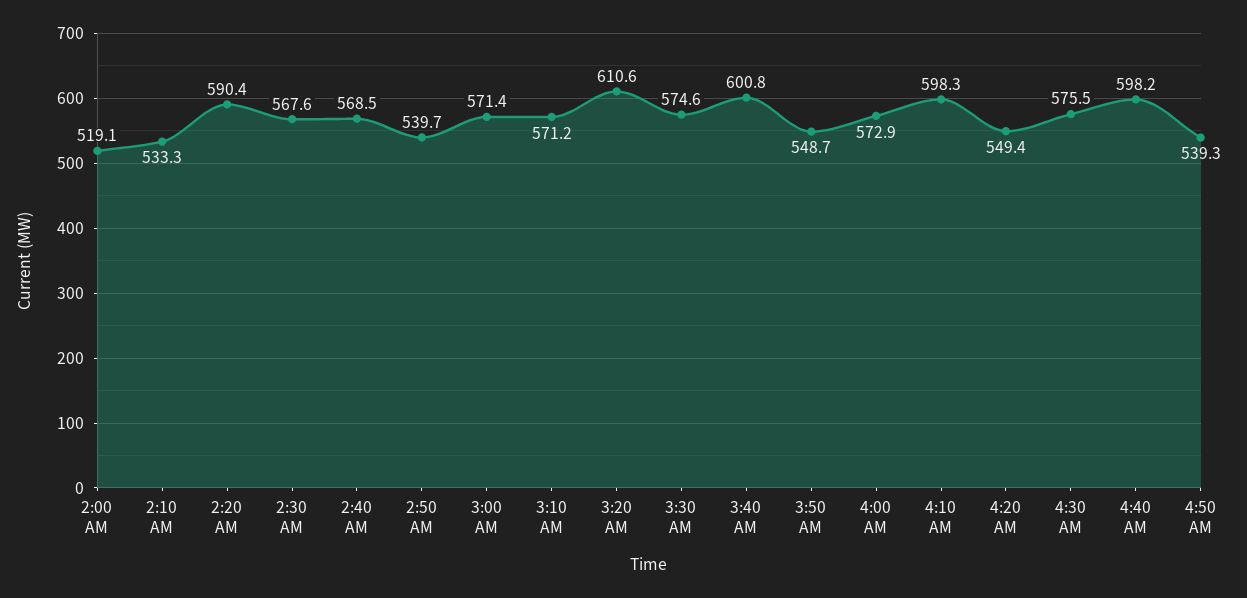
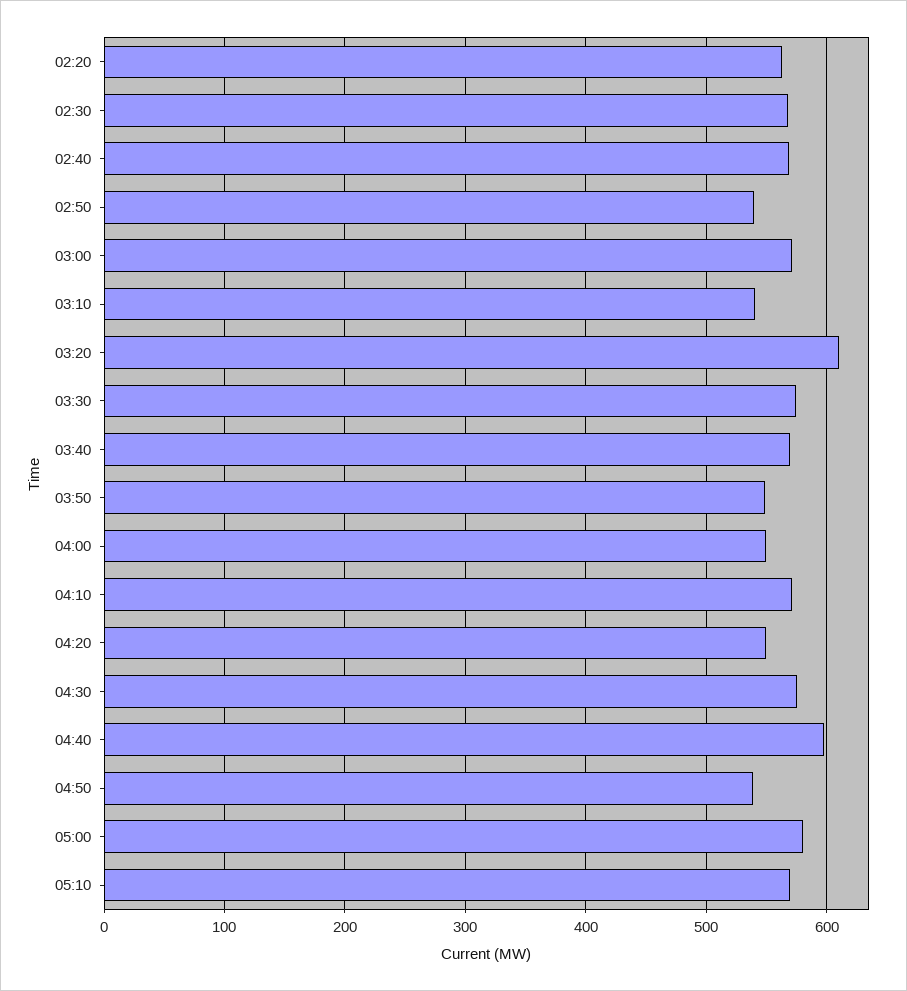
2:00 AM: 519.1 -> none
2:10 AM: 533.3 -> none
2:20 AM: 590.4 -> 560
3:10 AM: 571.2 -> 540
3:40 AM: 600.8 -> 570
4:00 AM: 572.9 -> 550
4:10 AM: 598.3 -> 570
05:00: none -> 580
05:10: none -> 570

